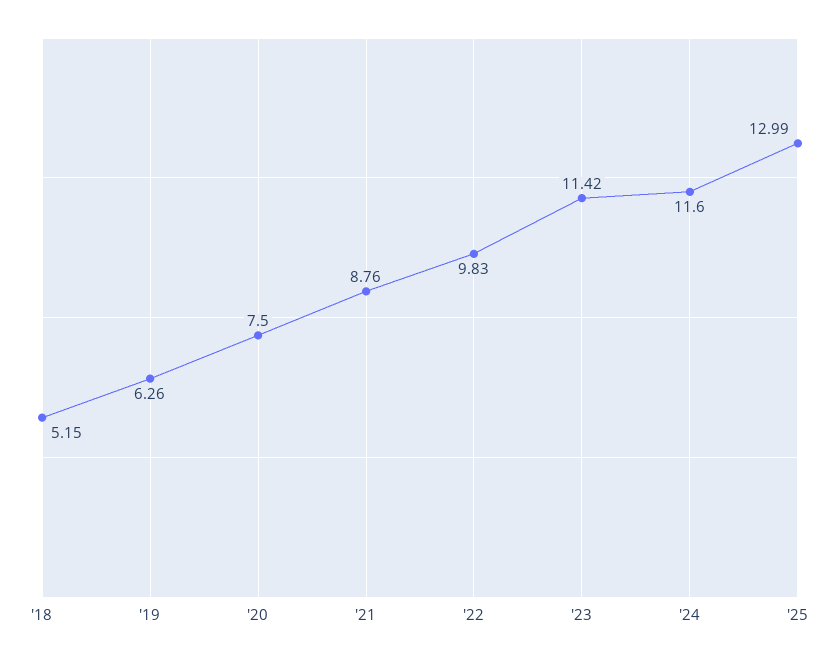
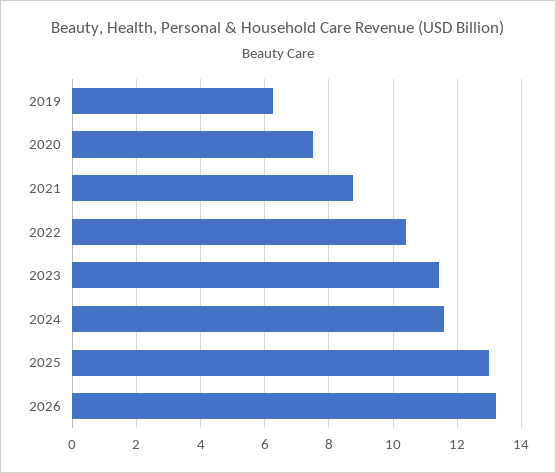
'18: 5.15 -> none
'22: 9.83 -> 10.4
2026: none -> 13.2

